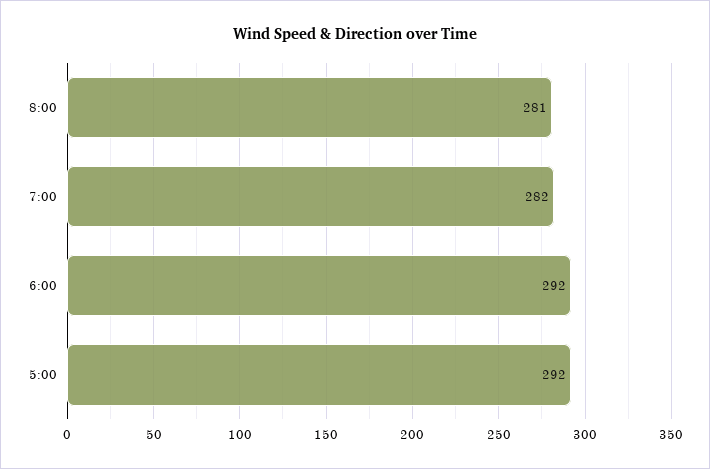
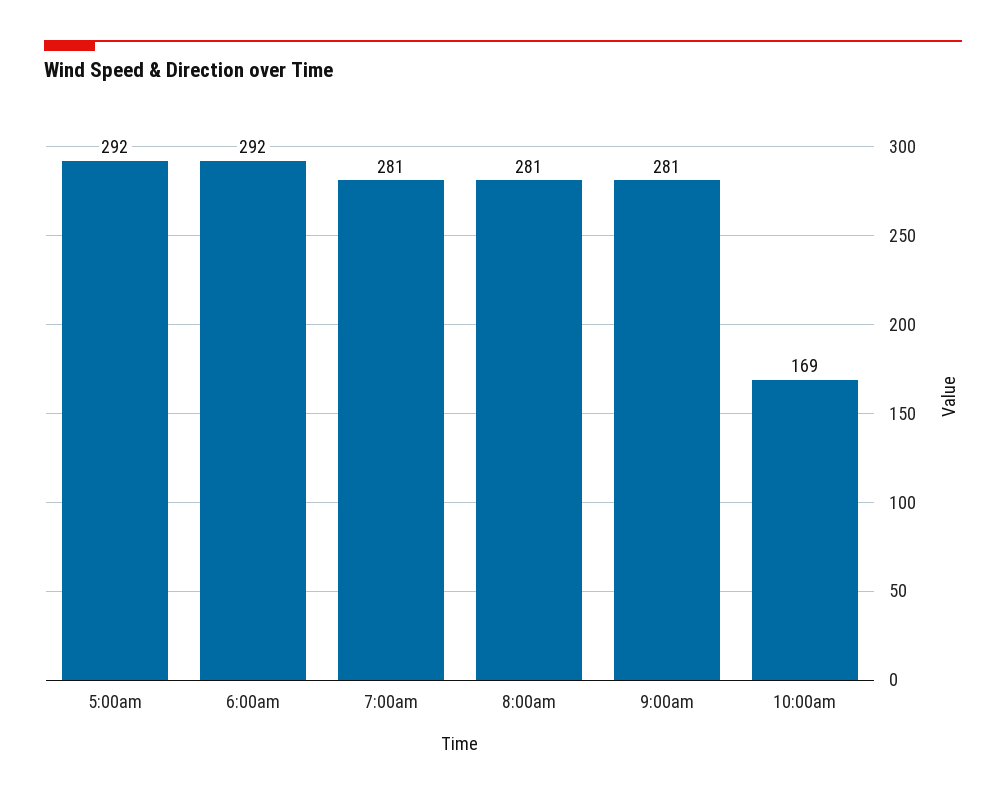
7:00: 282 -> 281
9:00am: none -> 281
10:00am: none -> 169

